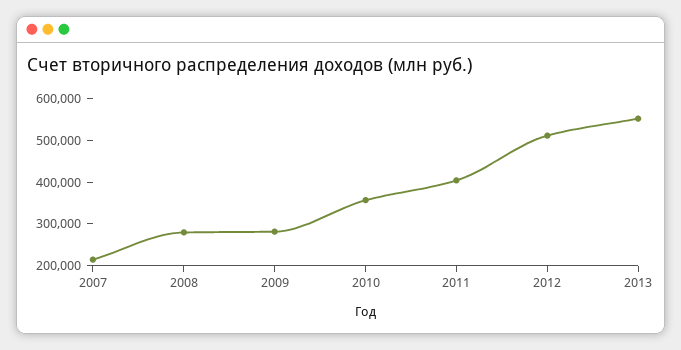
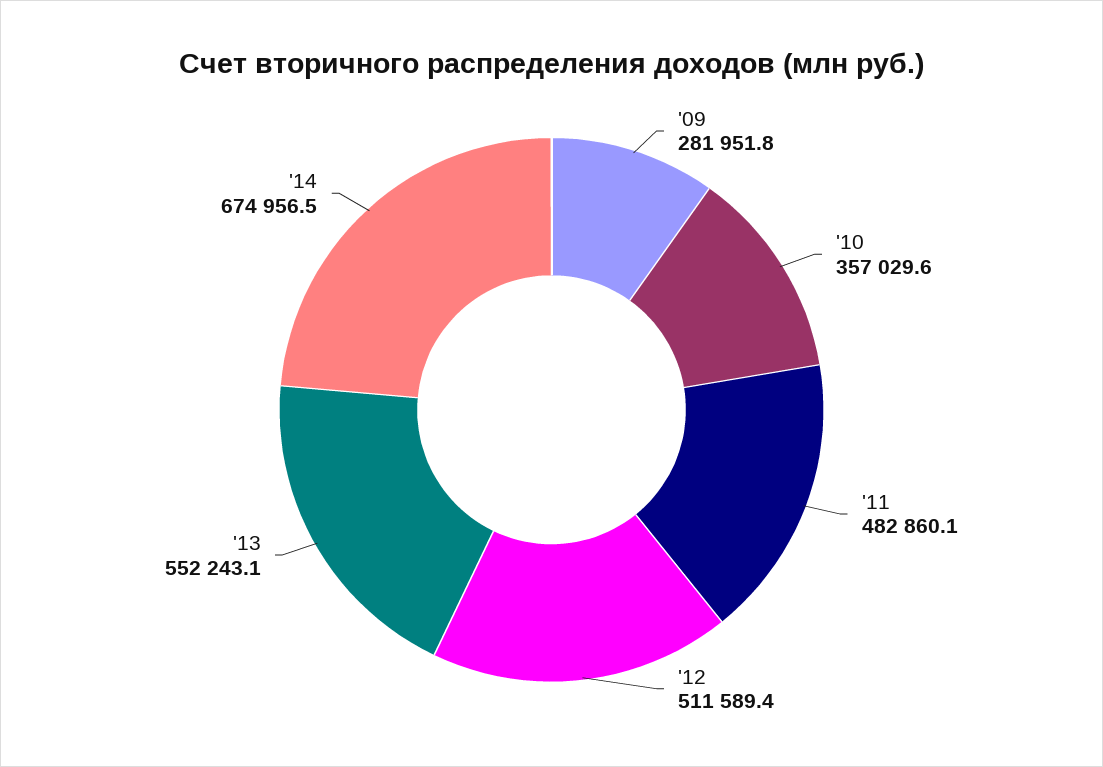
2007: 220000 -> none
2008: 280000 -> none
2011: 400000 -> 482860.1
'14: none -> 674956.5

